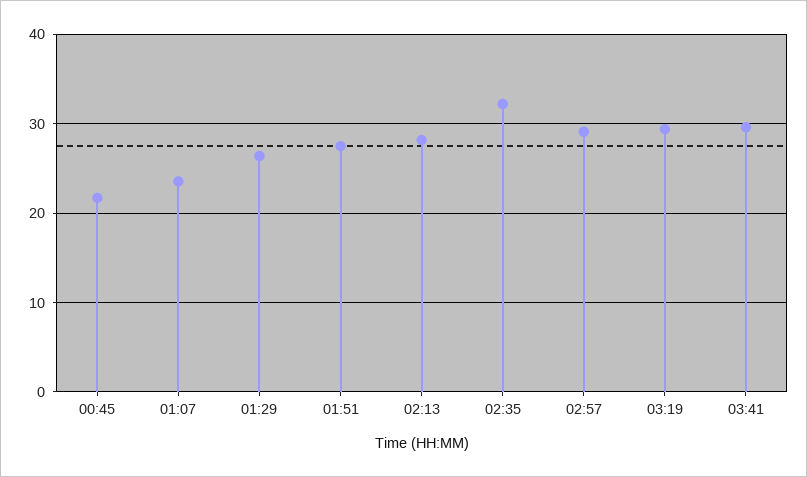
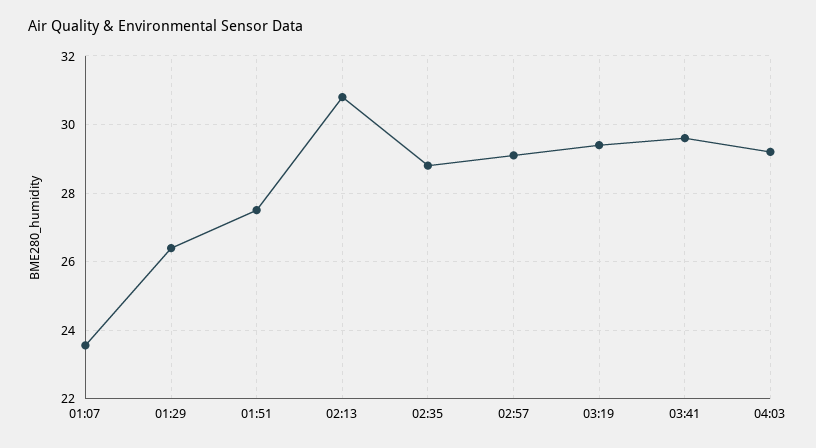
00:45: 22 -> none
02:13: 28 -> 30.8
02:35: 32 -> 28.8
04:03: none -> 29.2

